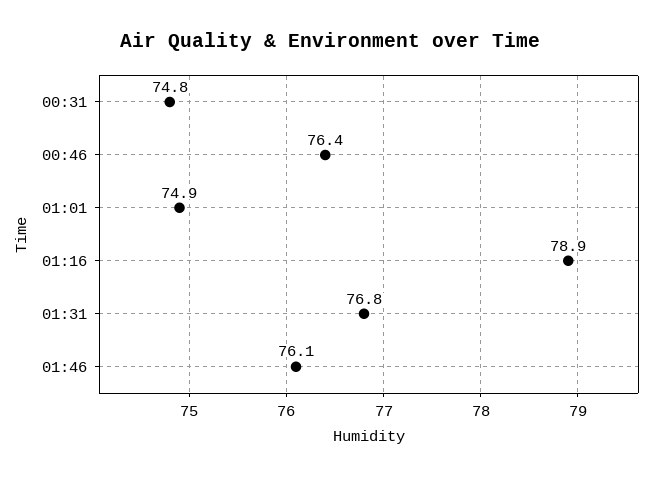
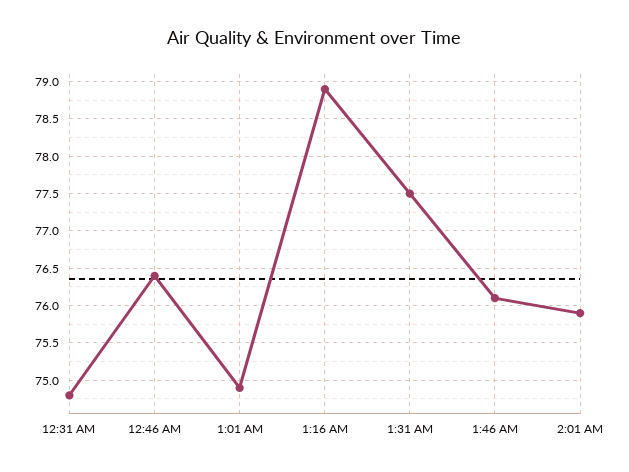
01:31: 76.8 -> 77.5
2:01 AM: none -> 75.9

